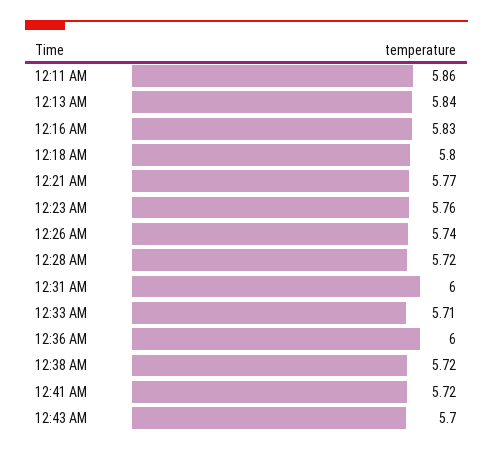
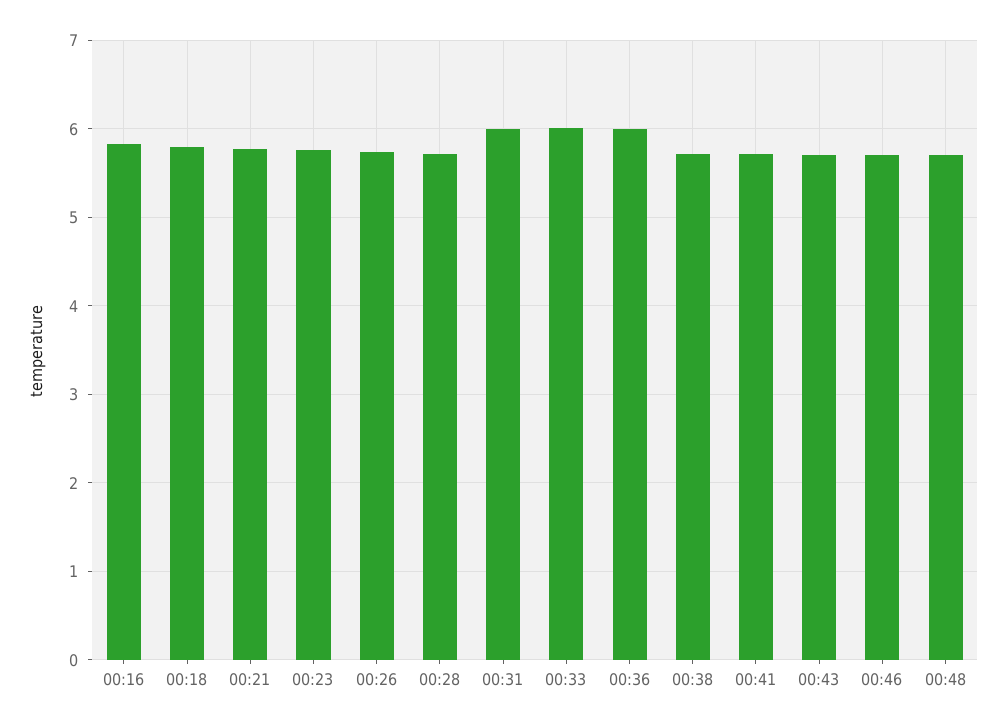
12:11 AM: 5.86 -> none
12:13 AM: 5.84 -> none
12:33 AM: 5.71 -> 6
00:46: none -> 5.7
00:48: none -> 5.7

